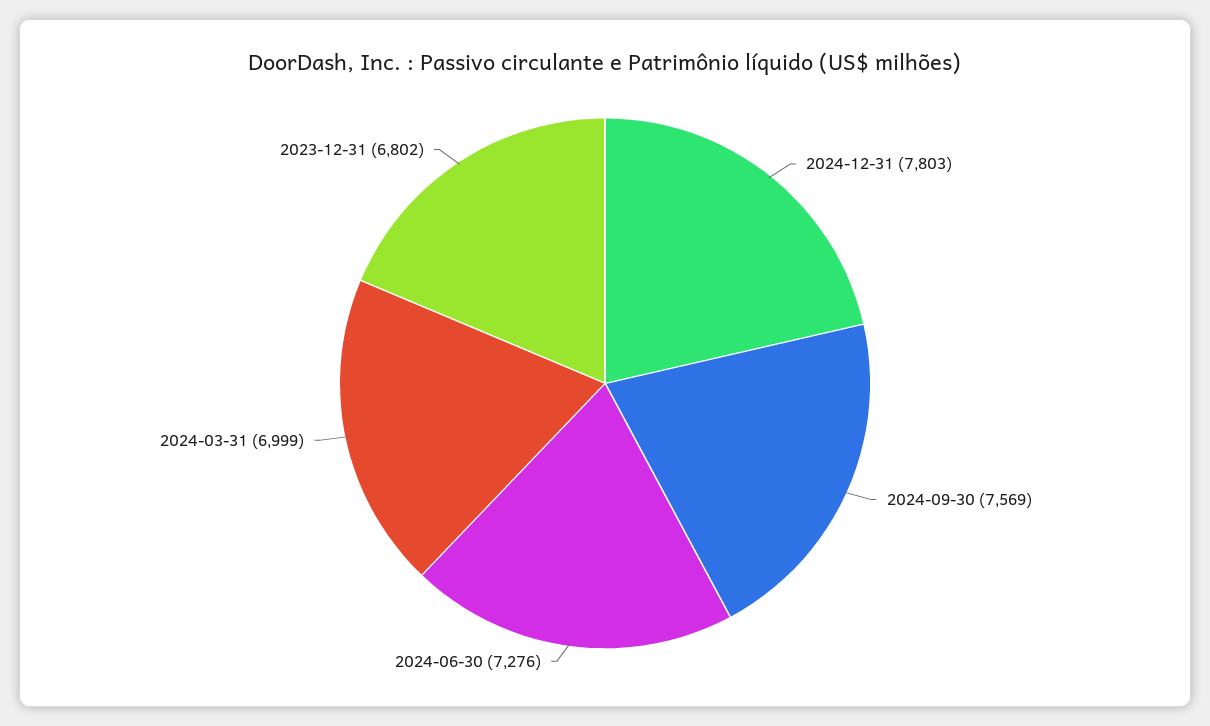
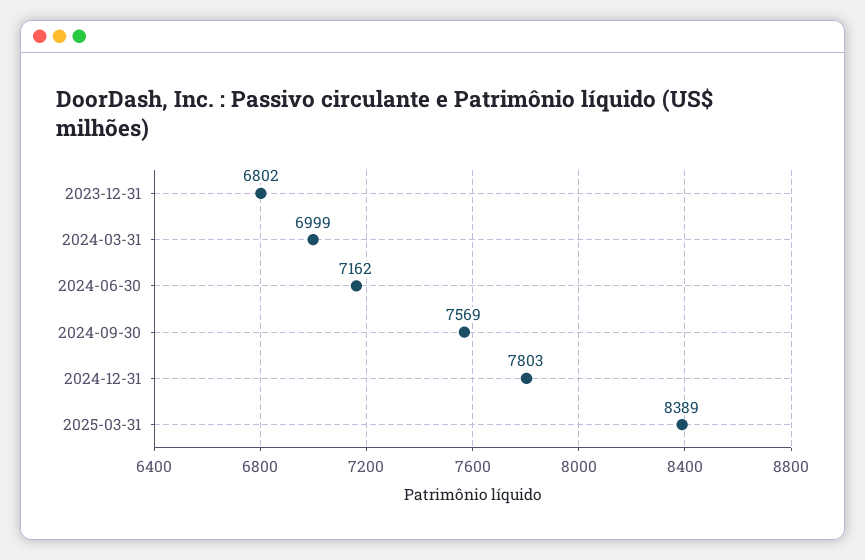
2024-06-30: 7276 -> 7162
2025-03-31: none -> 8389

